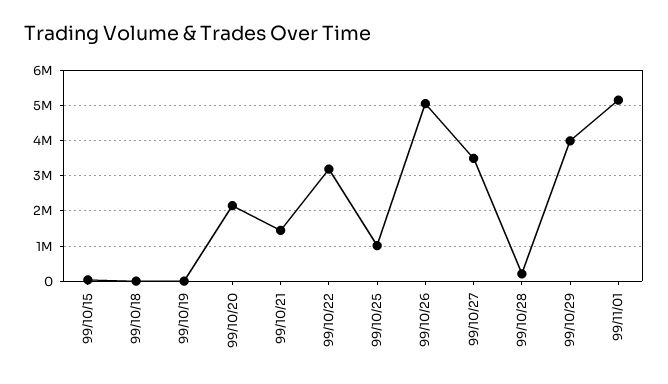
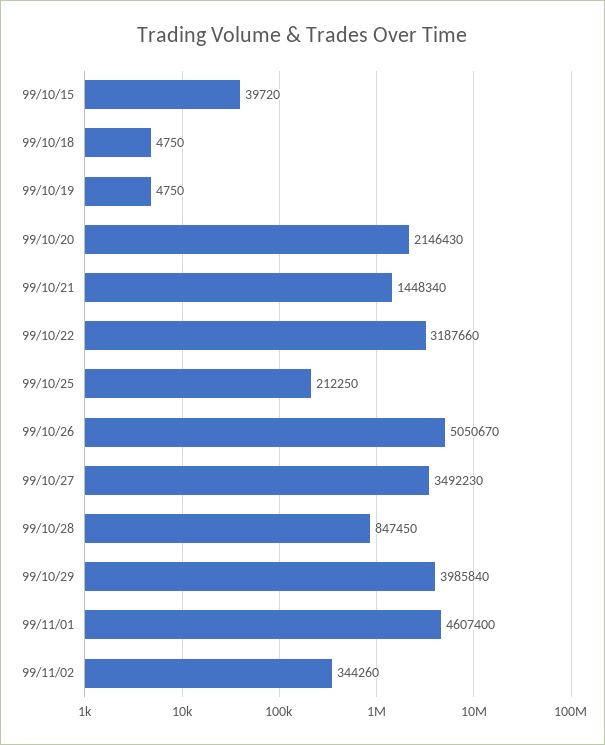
99/10/25: 1000000 -> 212250
99/10/28: 200000 -> 847450
99/11/01: 5200000 -> 4607400
99/11/02: none -> 344260

